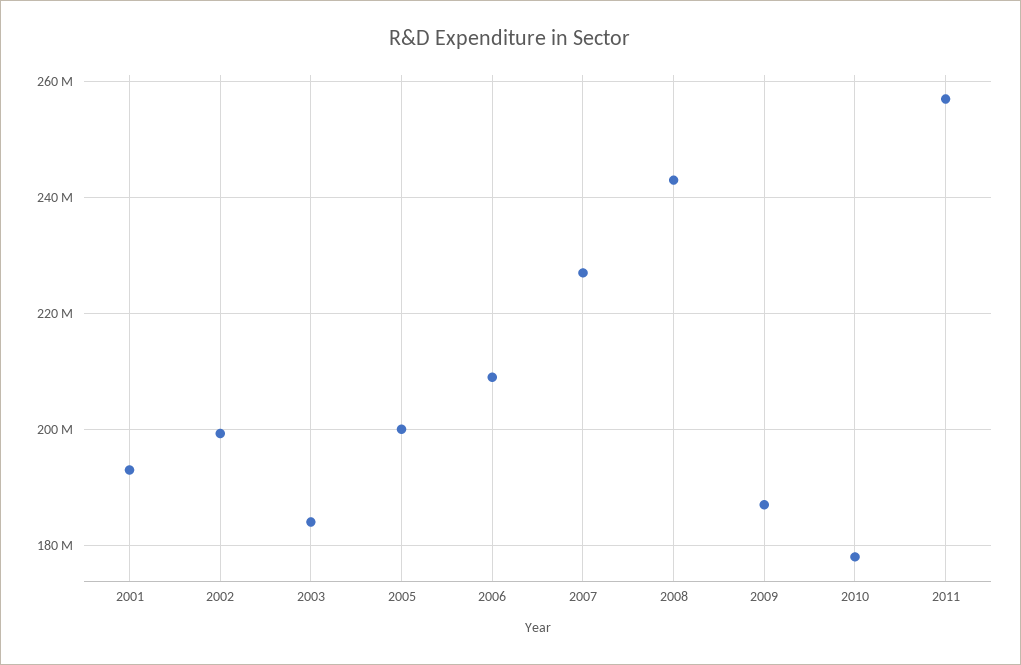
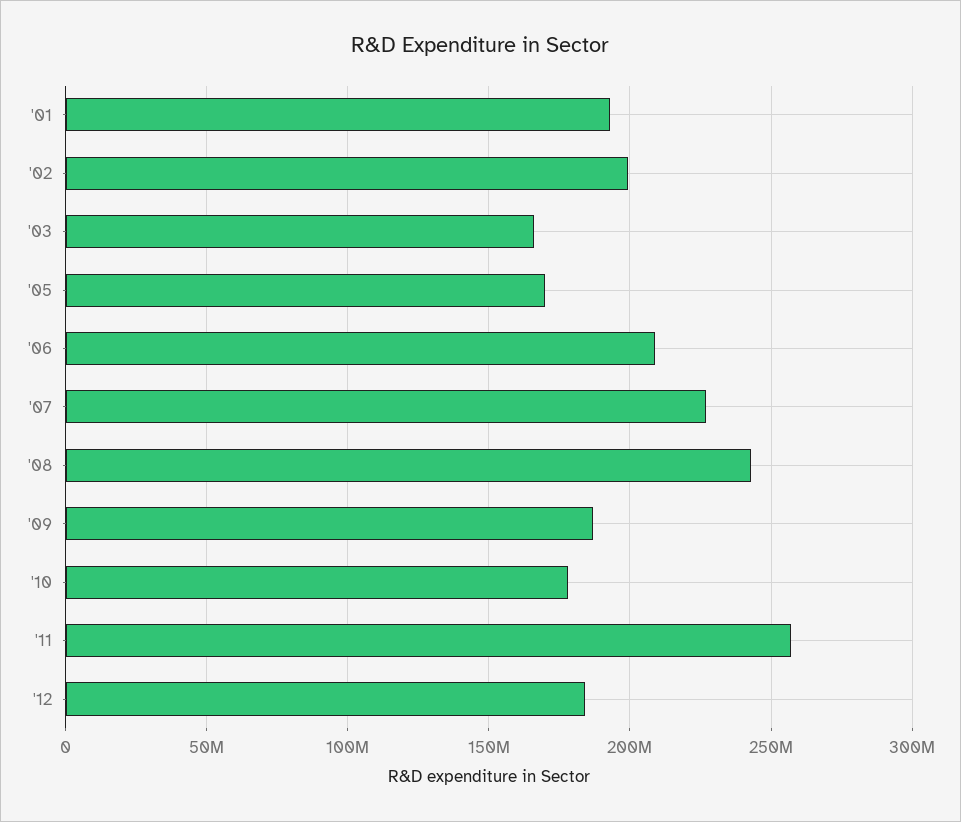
2003: 184000000 -> 165000000
2005: 200000000 -> 170000000
'12: none -> 185000000

